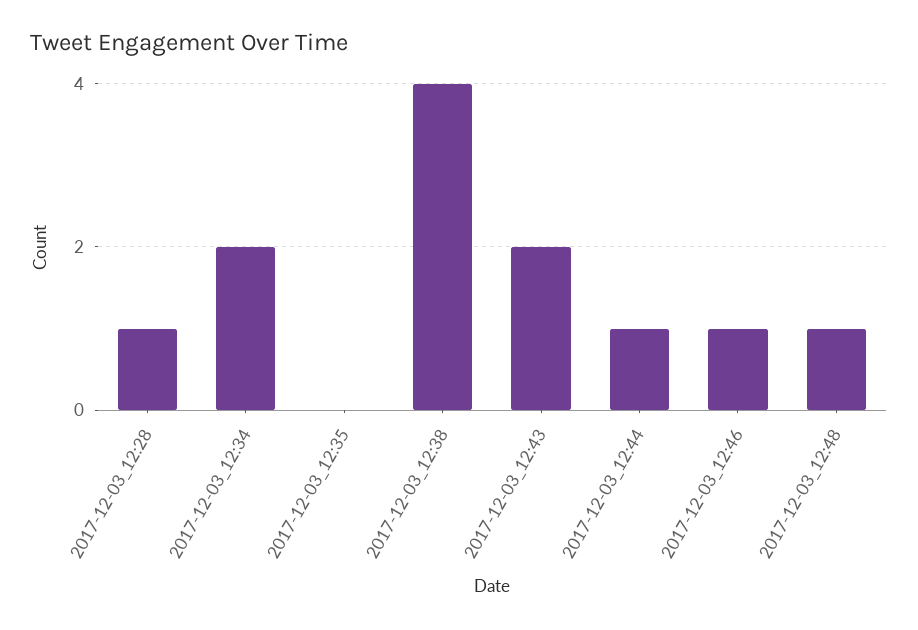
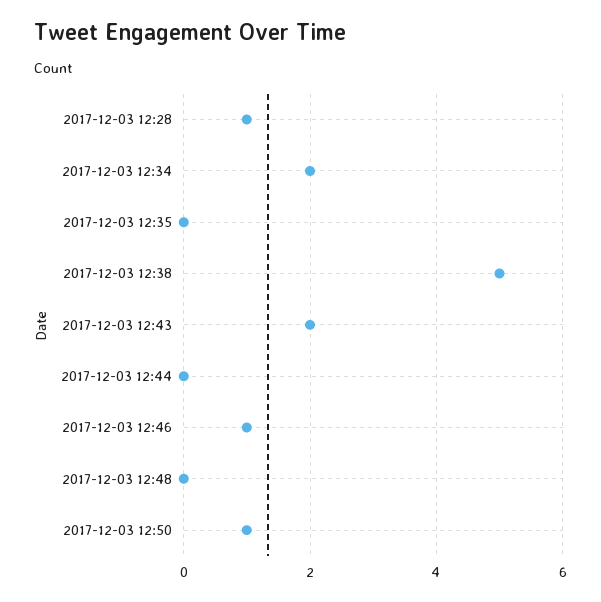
2017-12-03_12:38: 4 -> 5
2017-12-03_12:44: 1 -> 0
2017-12-03_12:48: 1 -> 0
2017-12-03 12:50: none -> 1

